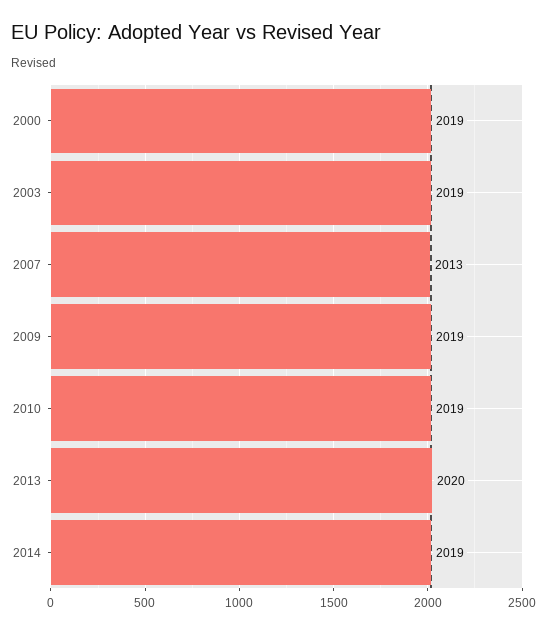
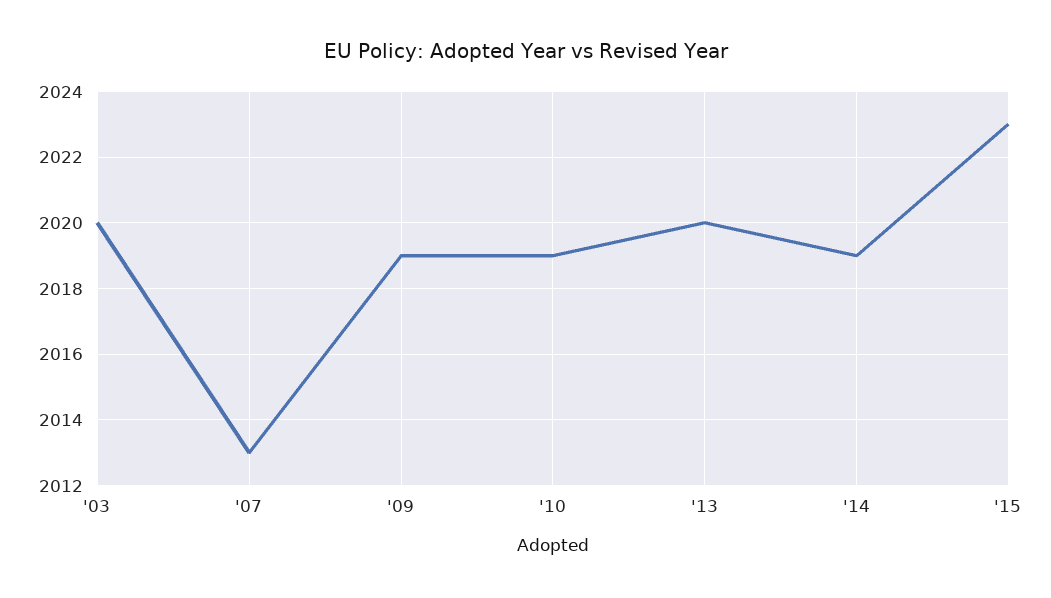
2000: 2019 -> none
2003: 2019 -> 2020
'15: none -> 2023

